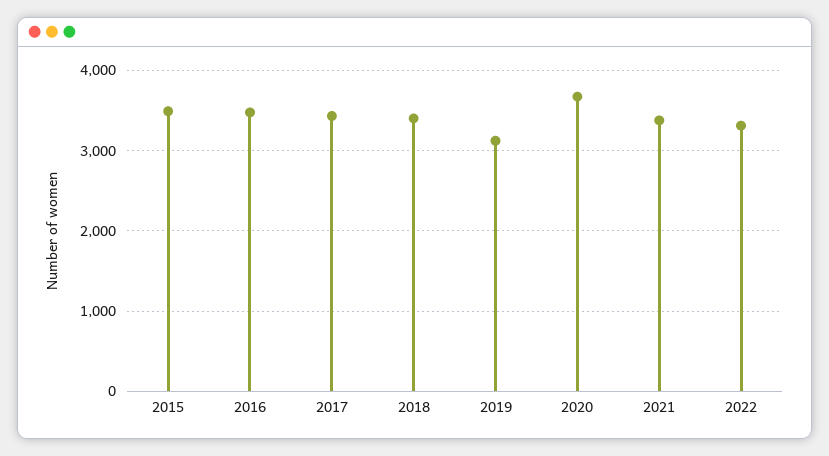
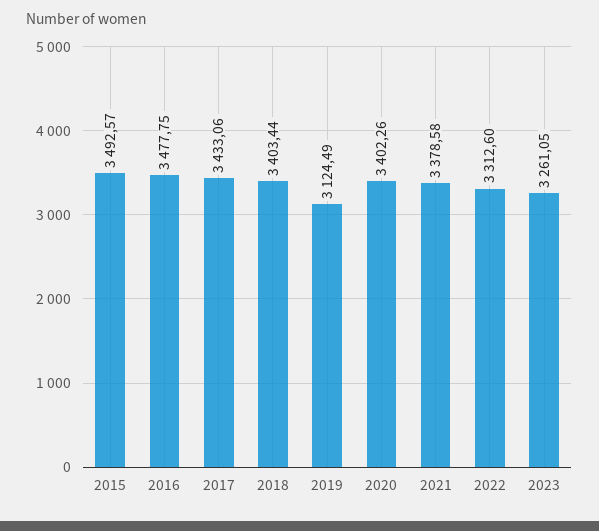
2020: 3700 -> 3402.26
2023: none -> 3261.05

